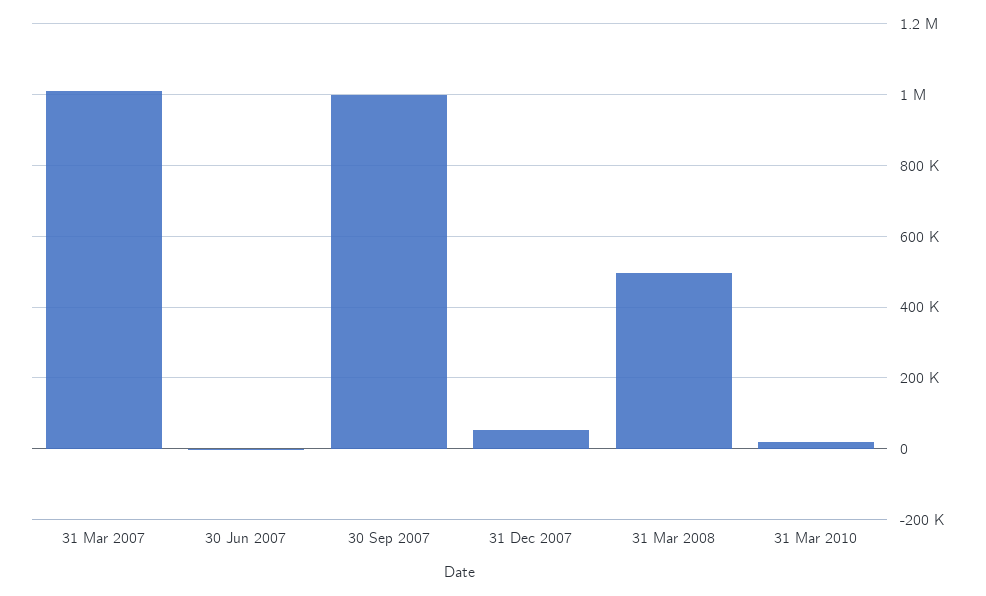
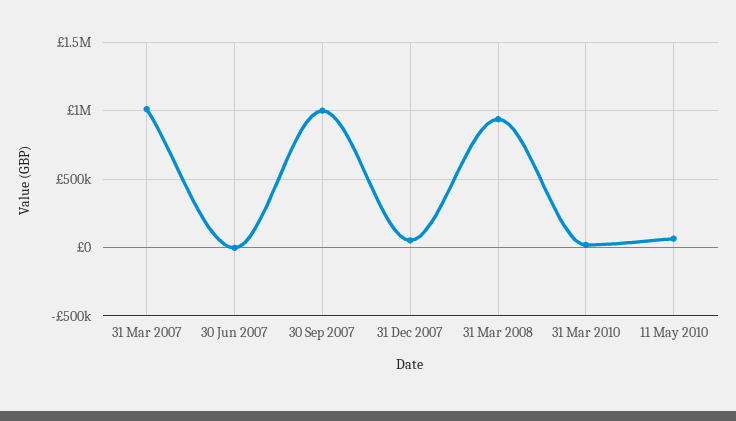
31 Mar 2008: 500000 -> 950000
11 May 2010: none -> 50000

